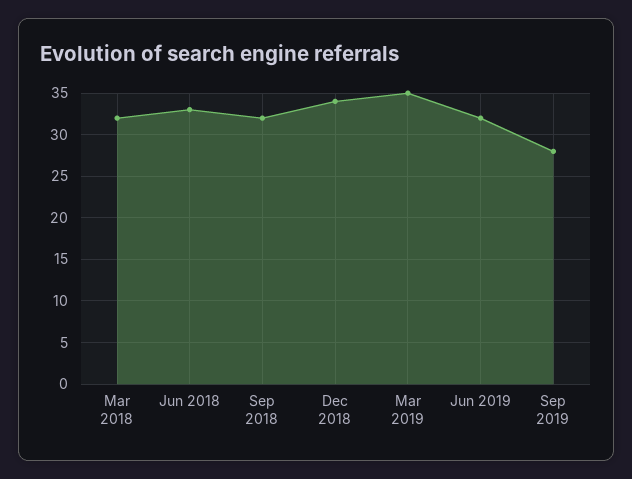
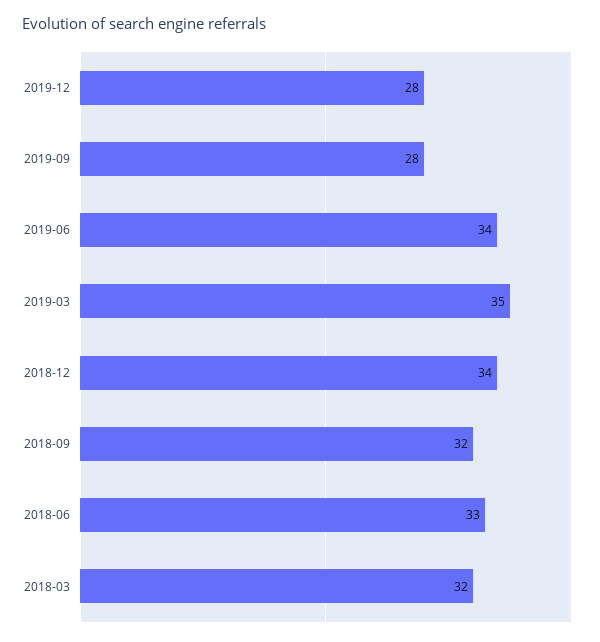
Jun 2019: 32 -> 34
2019-12: none -> 28

